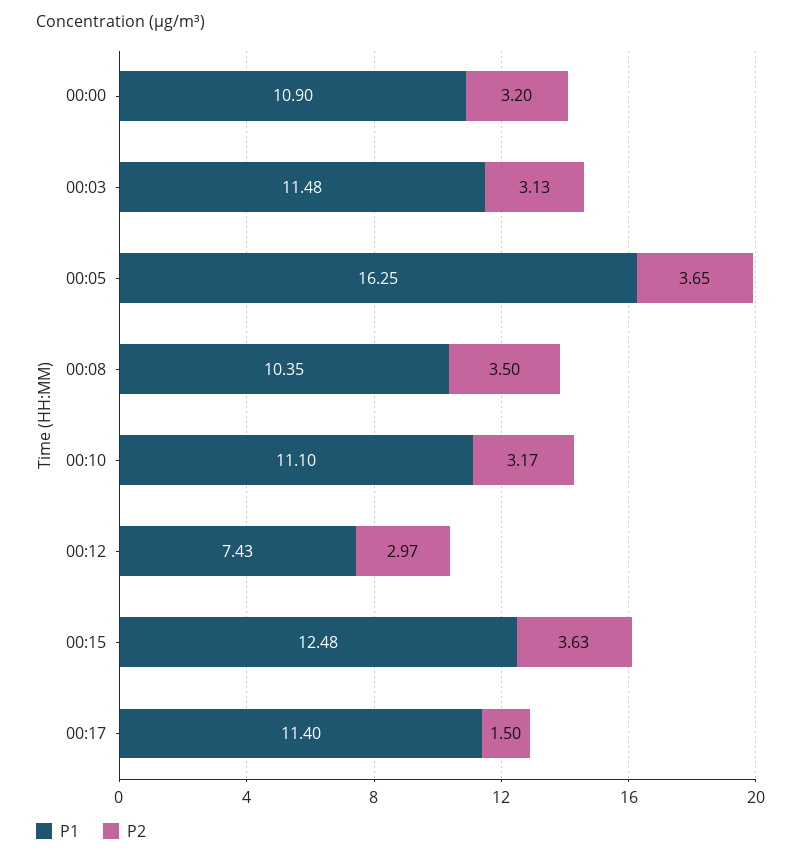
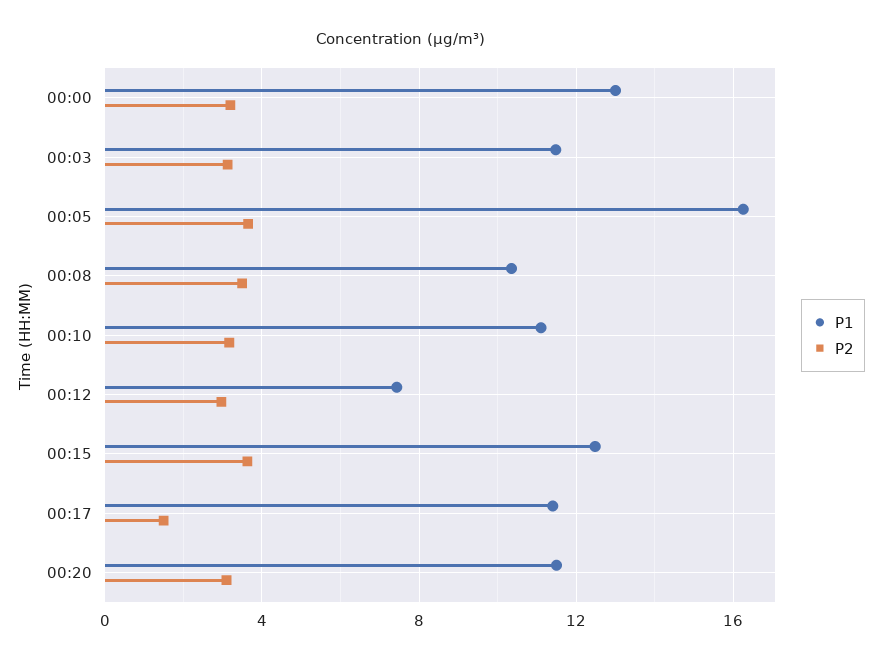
P1, 00:00: 10.9 -> 13
P1, 00:20: none -> 11.5
P2, 00:20: none -> 3

